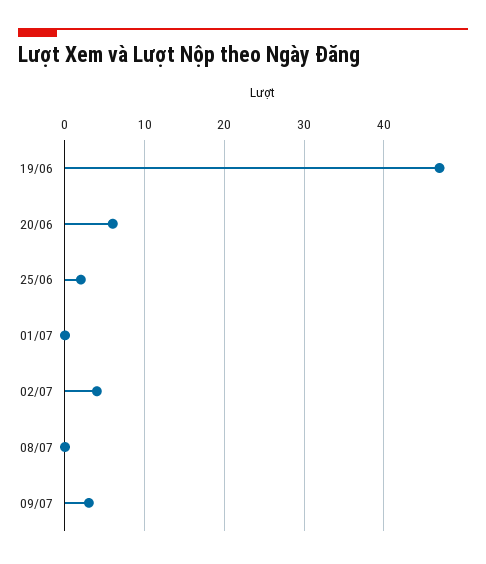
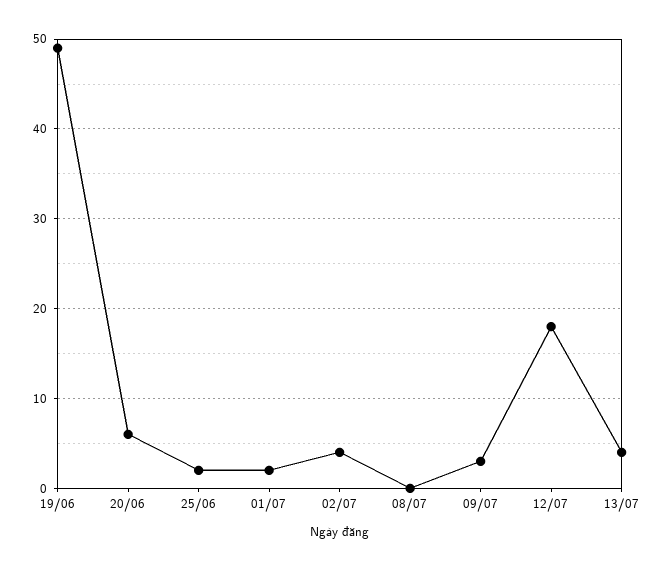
19/06: 47 -> 49
01/07: 0 -> 2
12/07: none -> 18
13/07: none -> 4

